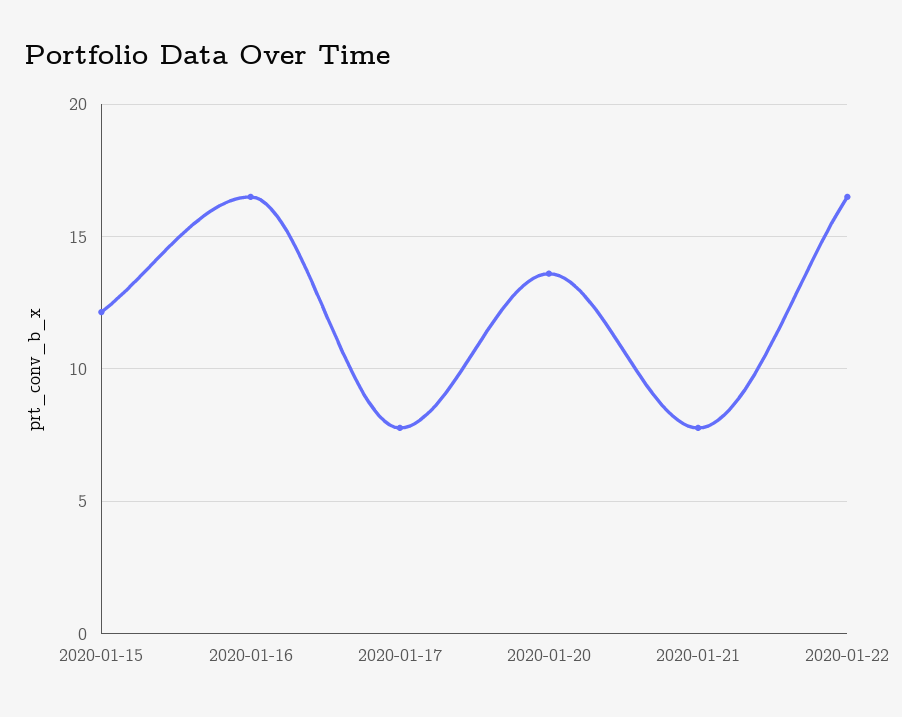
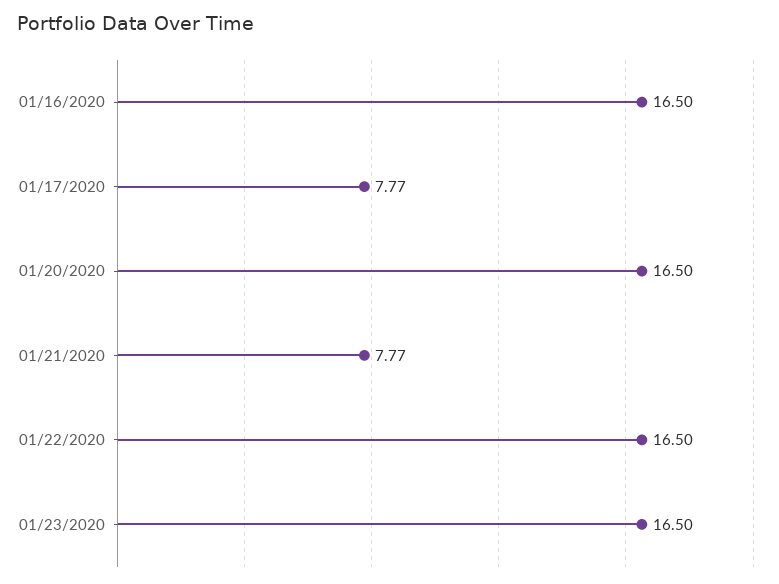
2020-01-15: 12 -> none
2020-01-20: 13.5 -> 16.5
01/23/2020: none -> 16.5

